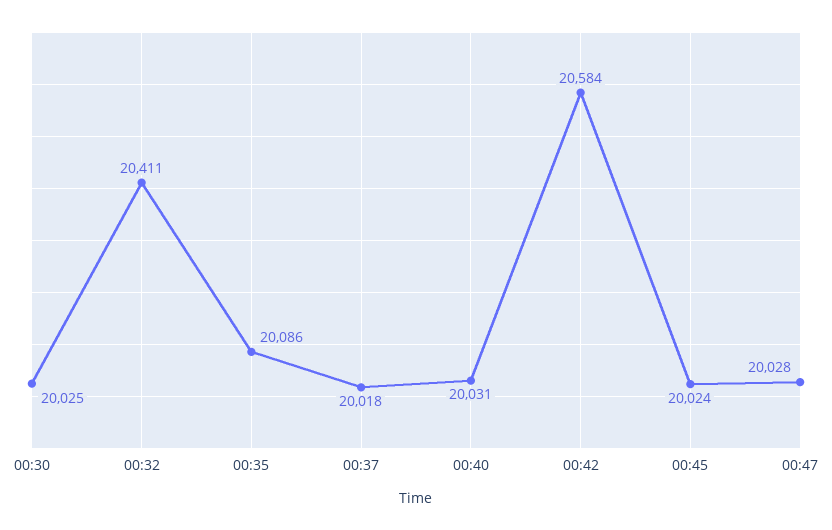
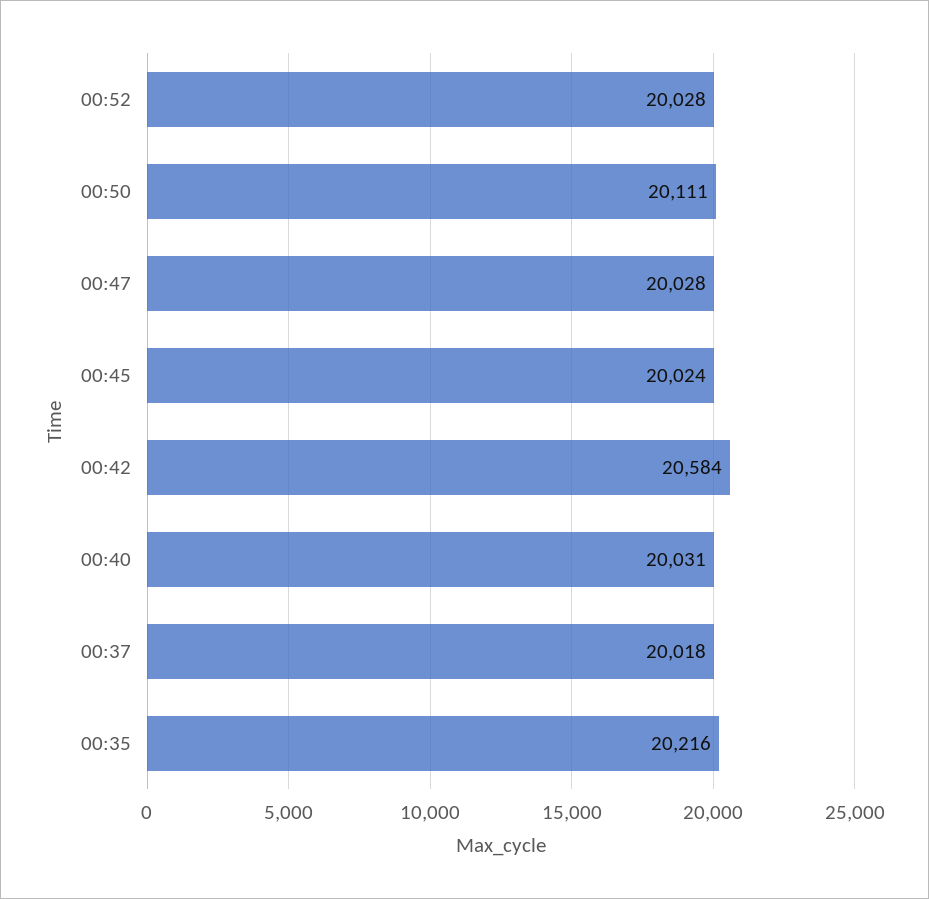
00:30: 20025 -> none
00:32: 20411 -> none
00:35: 20086 -> 20216
00:52: none -> 20028
00:50: none -> 20111

